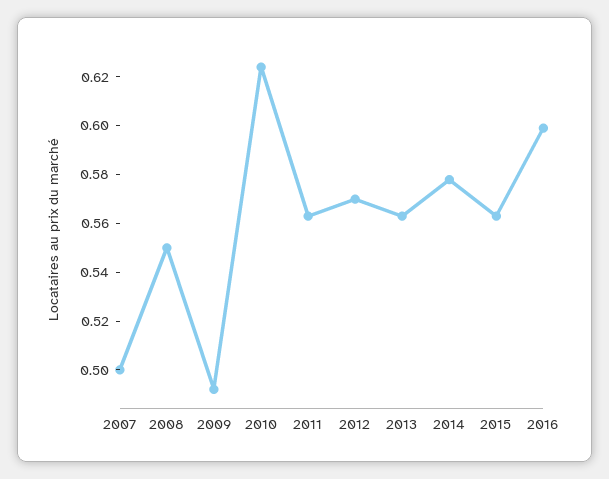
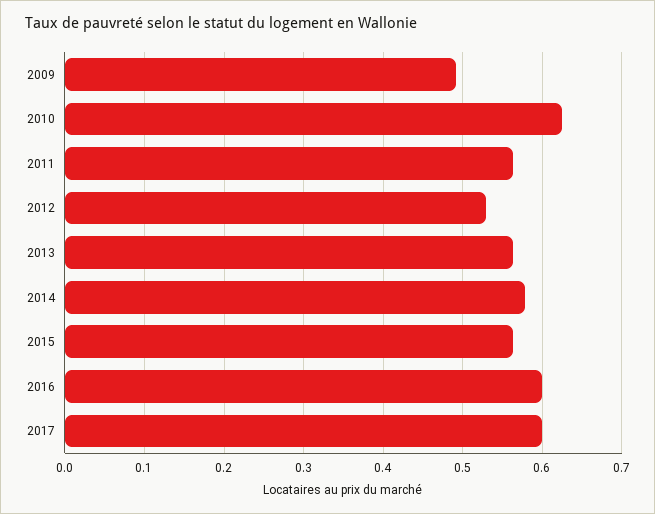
2007: 0.5 -> none
2008: 0.55 -> none
2012: 0.57 -> 0.53
2017: none -> 0.6

